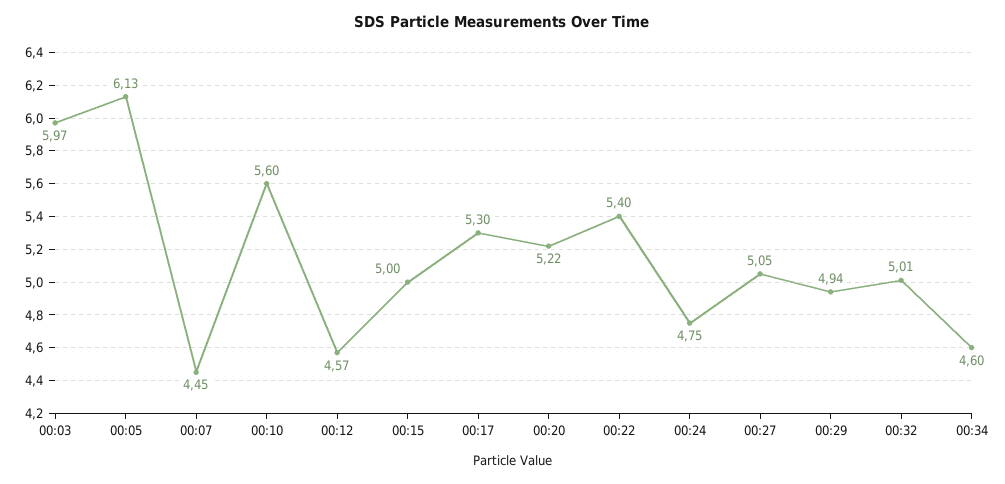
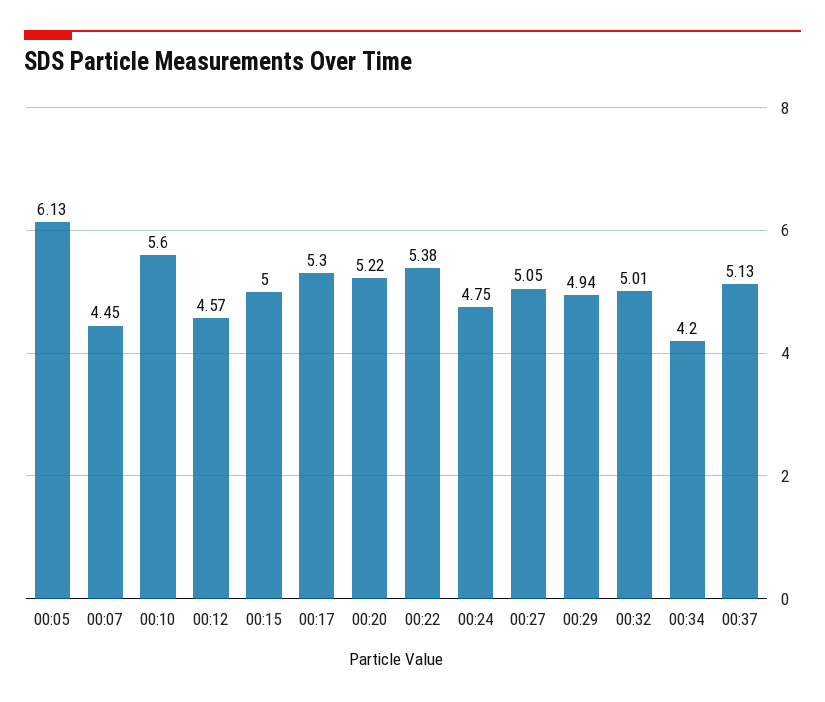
00:03: 5.97 -> none
00:22: 5.4 -> 5.38
00:34: 4.6 -> 4.2
00:37: none -> 5.13

